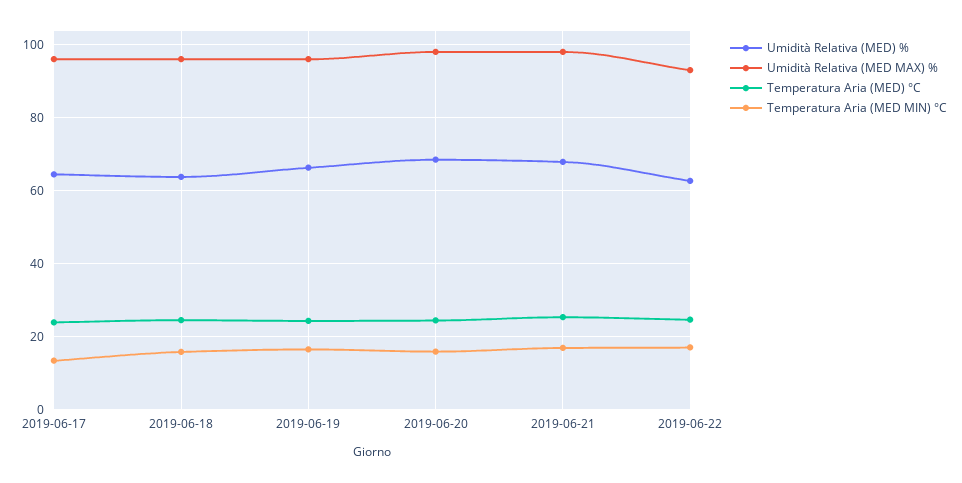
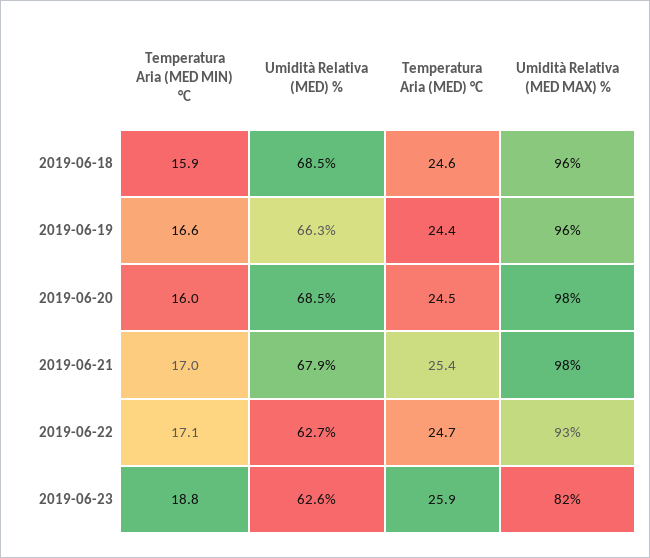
Umidità Relativa (MED) %, 2019-06-17: 64 -> none
Umidità Relativa (MED MAX) %, 2019-06-17: 96 -> none
Temperatura Aria (MED) °C, 2019-06-17: 24 -> none
Temperatura Aria (MED MIN) °C, 2019-06-17: 14 -> none
Umidità Relativa (MED) %, 2019-06-18: 64 -> 68.5
Temperatura Aria (MED MIN) °C, 2019-06-23: none -> 18.8
Umidità Relativa (MED) %, 2019-06-23: none -> 62.6
Temperatura Aria (MED) °C, 2019-06-23: none -> 25.9
Umidità Relativa (MED MAX) %, 2019-06-23: none -> 82

